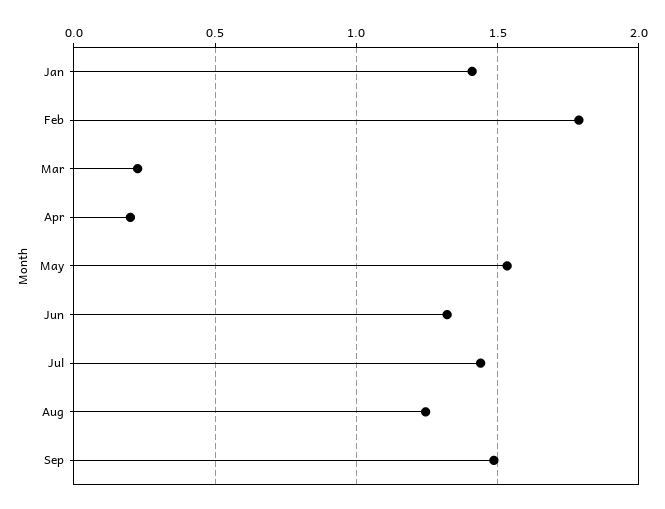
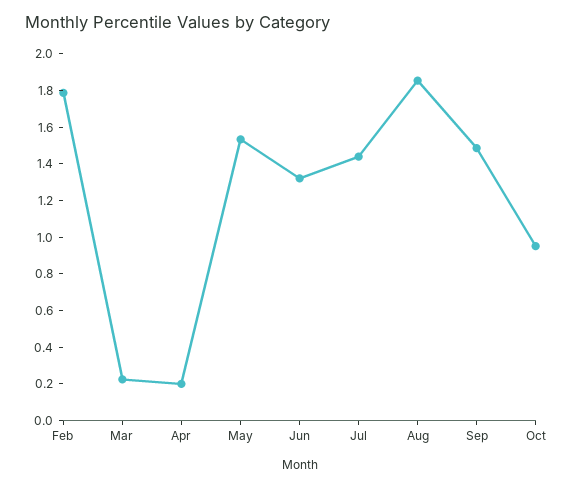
Jan: 1.4 -> none
Aug: 1.25 -> 1.85
Oct: none -> 0.95

